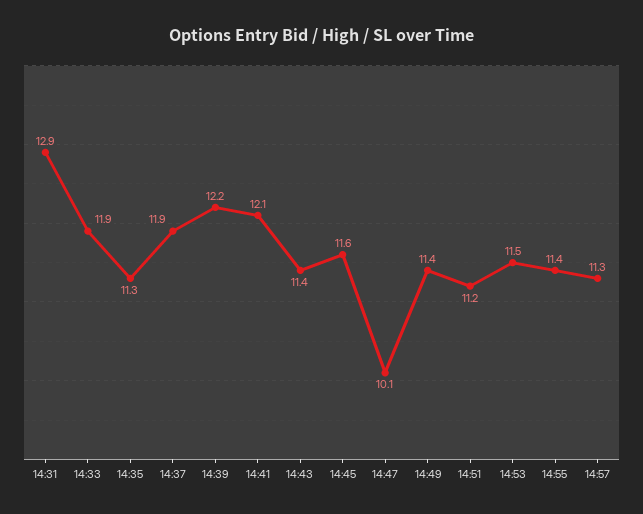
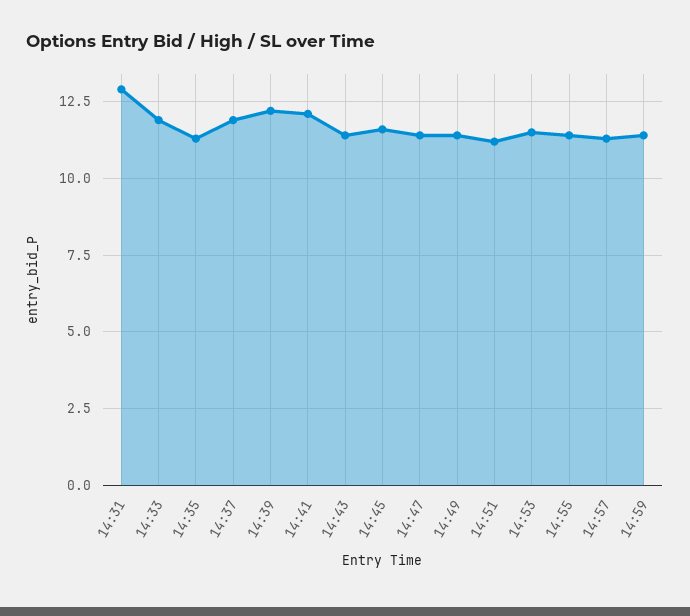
14:47: 10.1 -> 11.5
14:59: none -> 11.5

